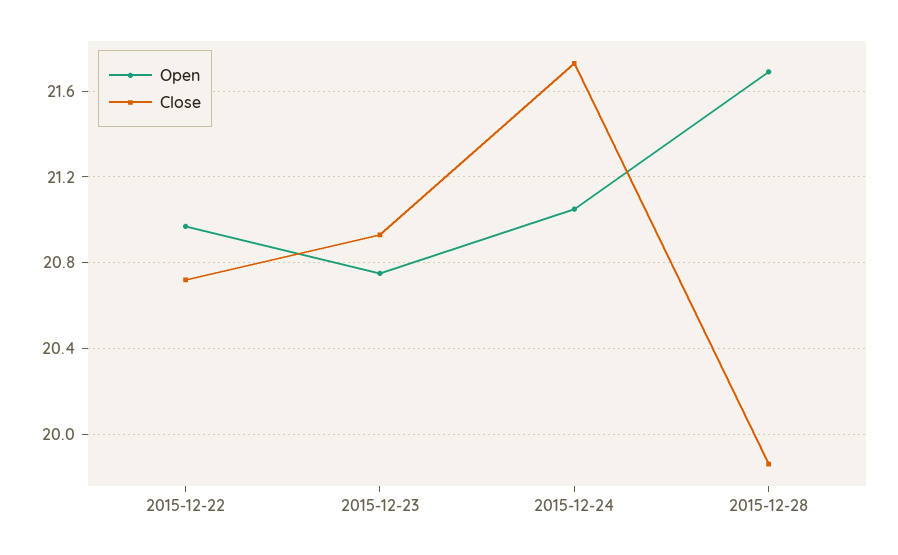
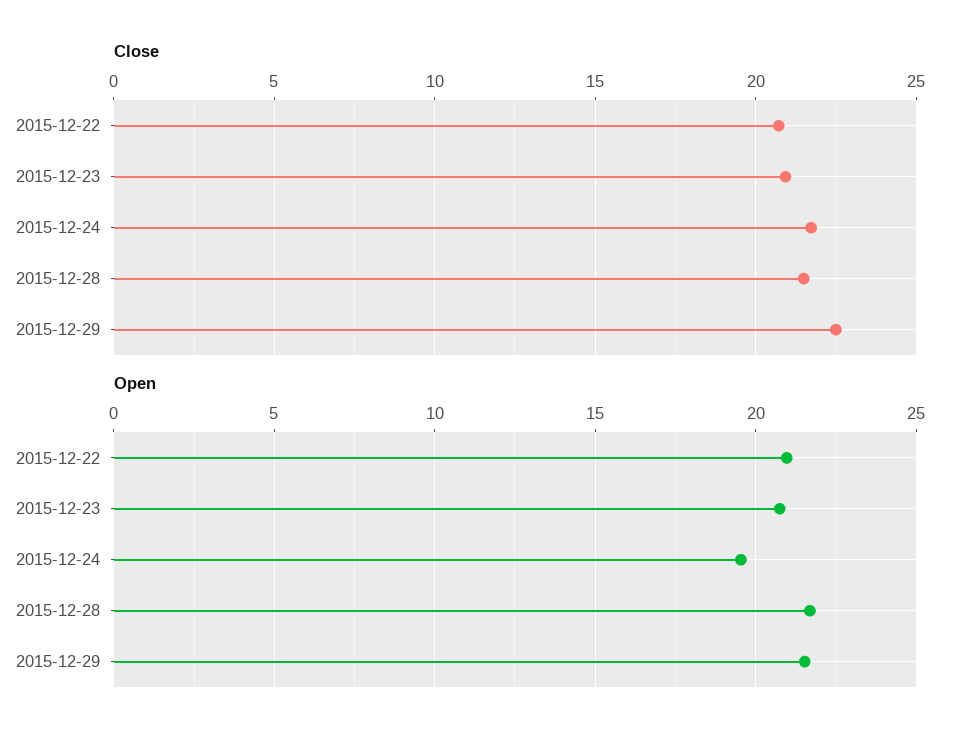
Open, 2015-12-24: 21.05 -> 19.5
Close, 2015-12-28: 19.85 -> 21.5
Close, 2015-12-29: none -> 22.5
Open, 2015-12-29: none -> 21.5

